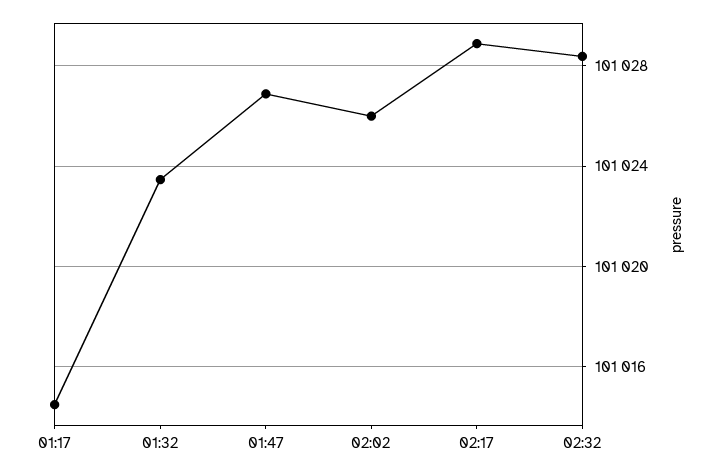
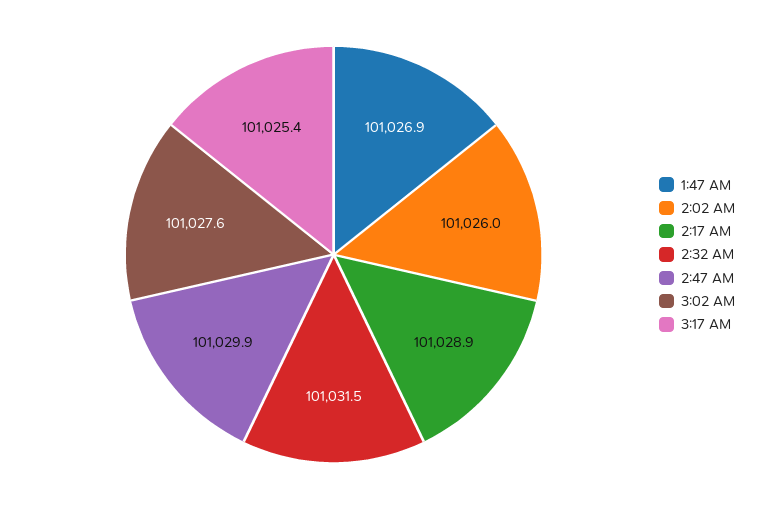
01:17: 101014.5 -> none
01:32: 101023.5 -> none
02:32: 101028.5 -> 101031.5
2:47 AM: none -> 101029.9
3:02 AM: none -> 101027.6
3:17 AM: none -> 101025.4

